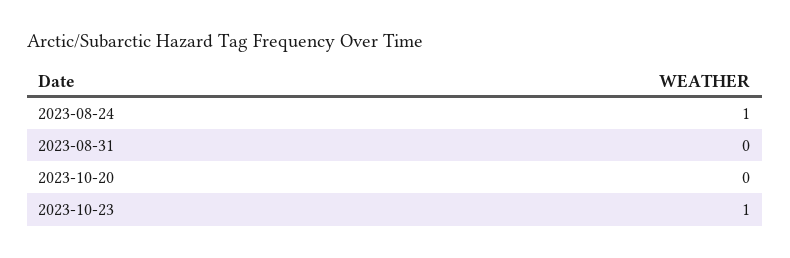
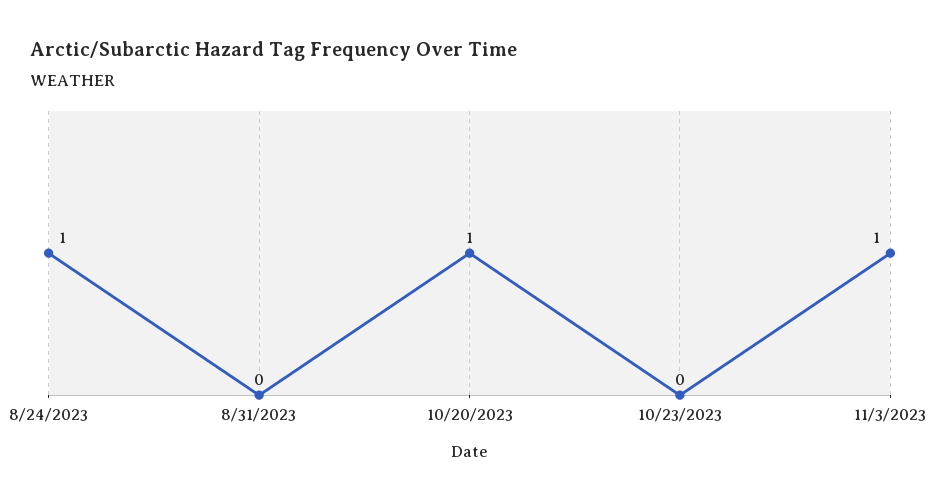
2023-10-20: 0 -> 1
2023-10-23: 1 -> 0
11/3/2023: none -> 1

